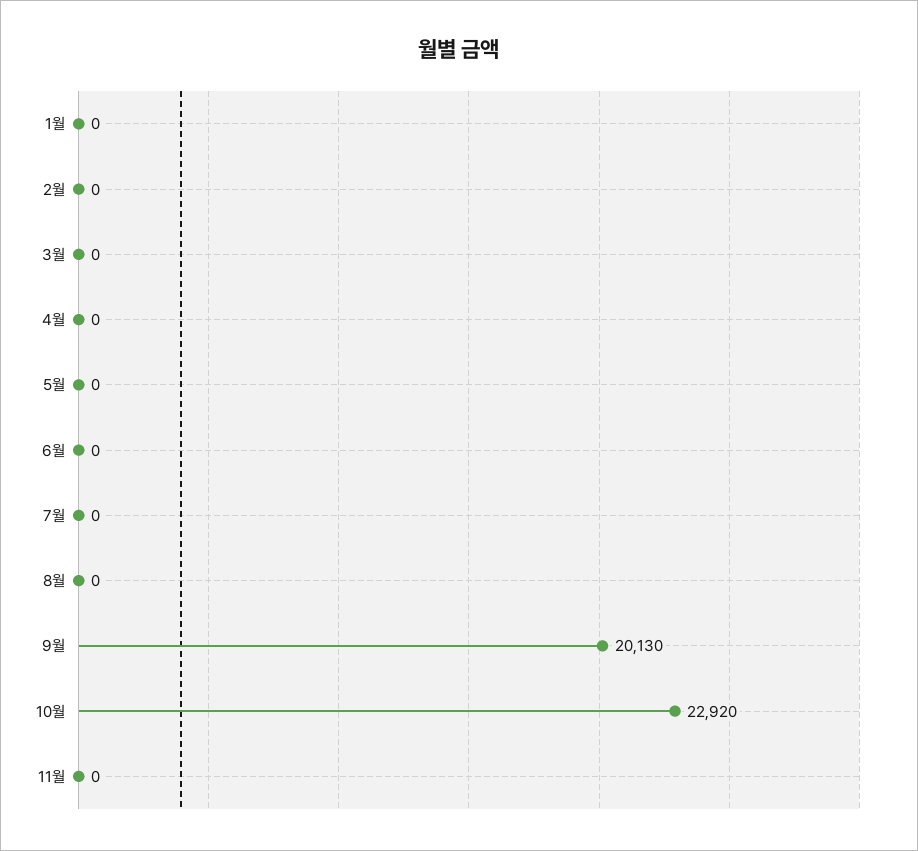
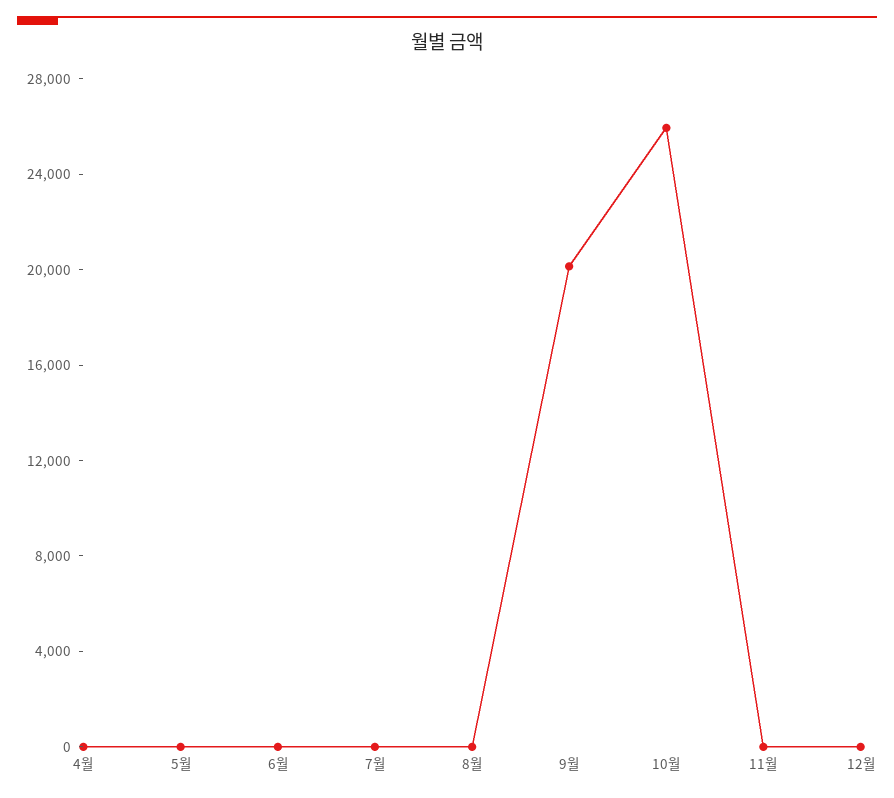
1월: 0 -> none
2월: 0 -> none
3월: 0 -> none
10월: 22920 -> 26000
12월: none -> 0

